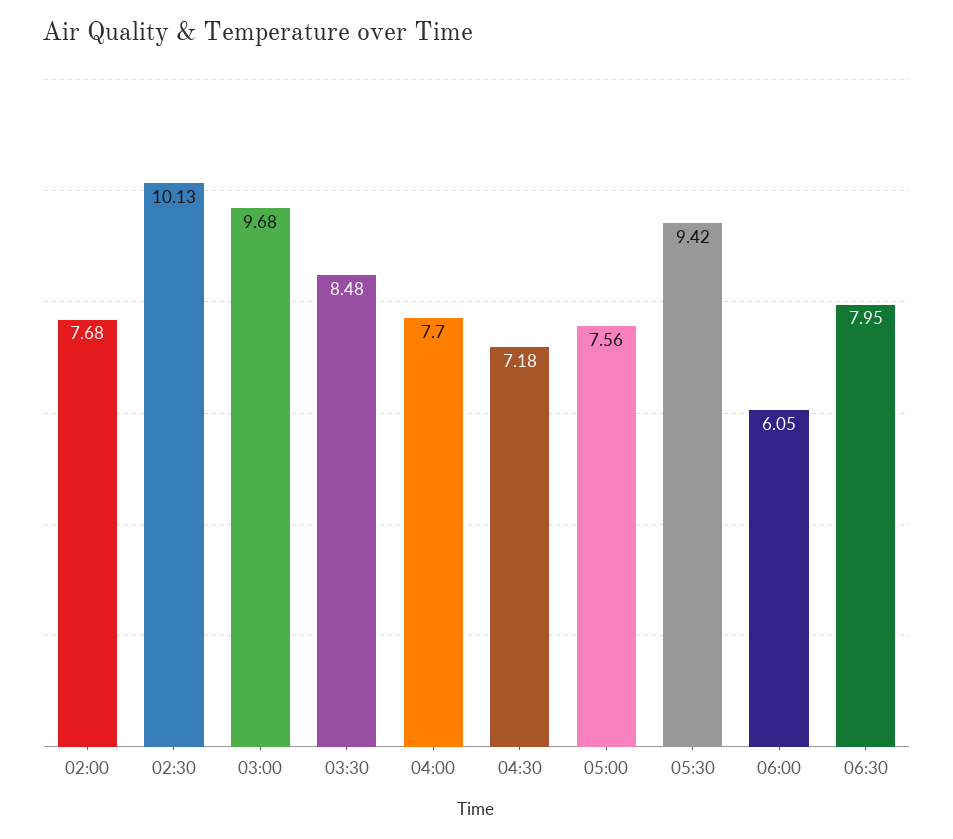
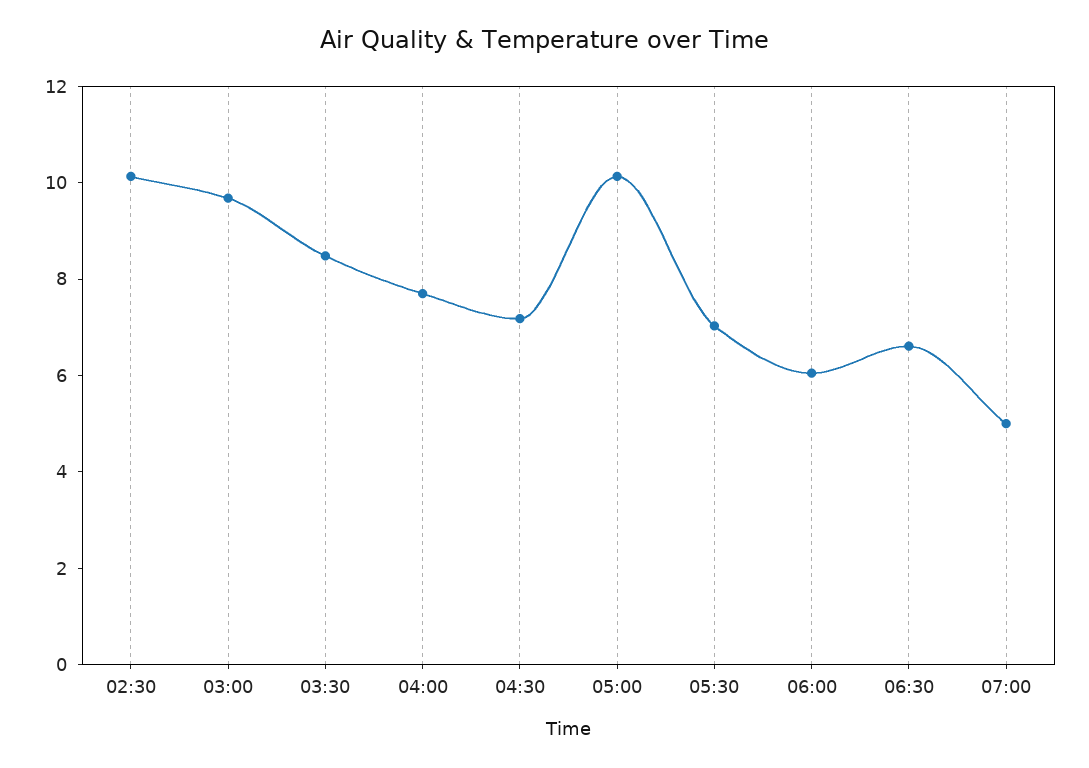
02:00: 7.68 -> none
05:00: 7.56 -> 10
05:30: 9.42 -> 7
06:30: 7.95 -> 6.5
07:00: none -> 5

